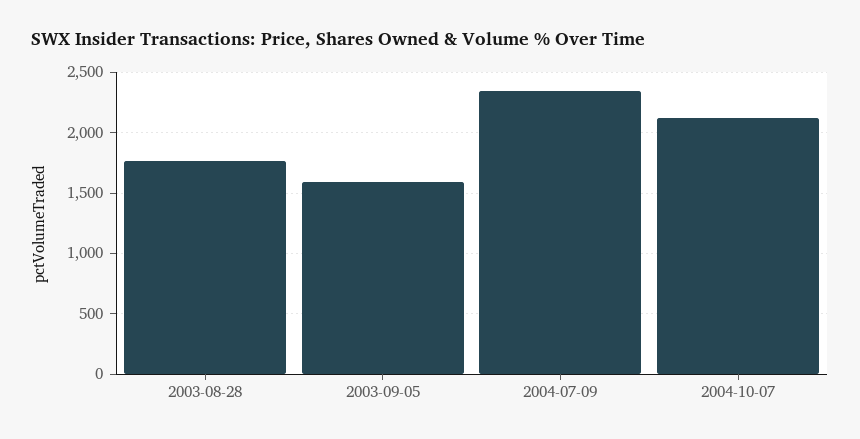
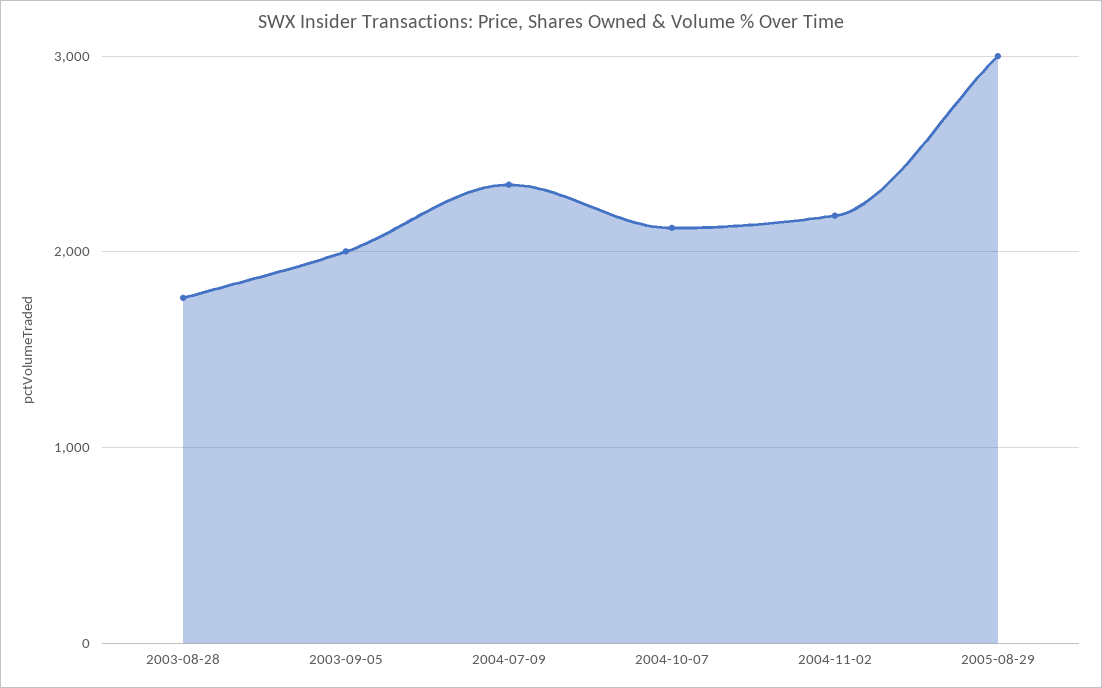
2003-09-05: 1600 -> 2000
2004-11-02: none -> 2200
2005-08-29: none -> 3000

